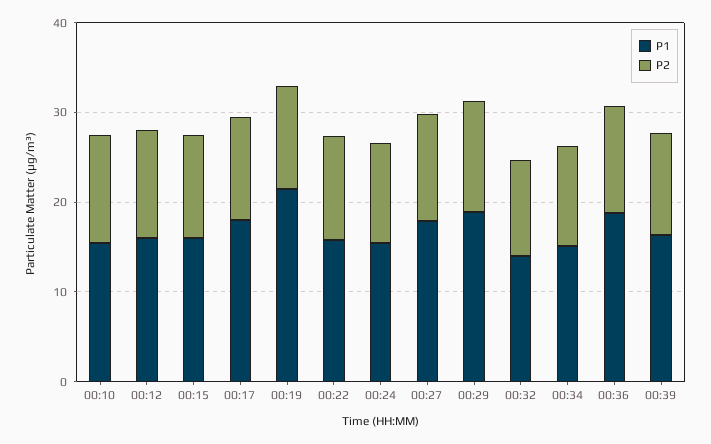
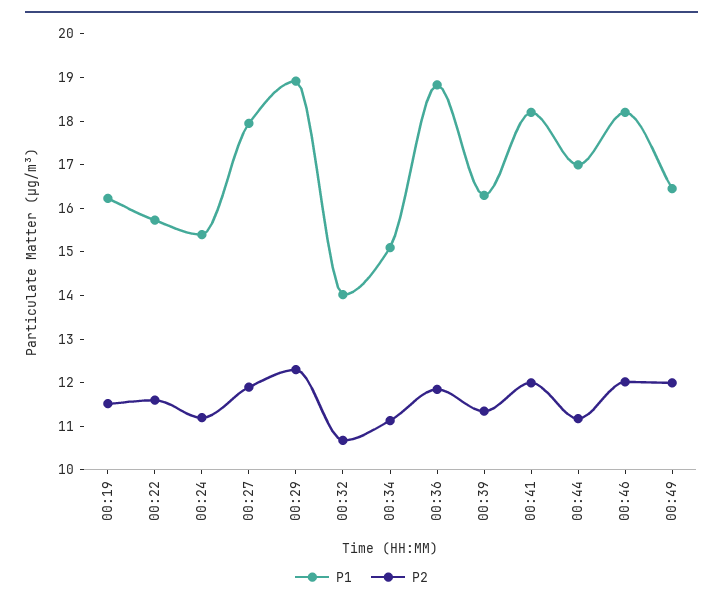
P1, 00:10: 16 -> none
P2, 00:10: 12 -> none
P1, 00:12: 16 -> none
P2, 00:12: 12 -> none
P1, 00:15: 16 -> none
P2, 00:15: 12 -> none
P1, 00:17: 18 -> none
P2, 00:17: 12 -> none
P1, 00:19: 22 -> 16.2
P1, 00:41: none -> 18.2
P2, 00:41: none -> 12
P1, 00:44: none -> 17
P2, 00:44: none -> 11.2
P1, 00:46: none -> 18.2
P2, 00:46: none -> 12
P1, 00:49: none -> 16.4
P2, 00:49: none -> 12

